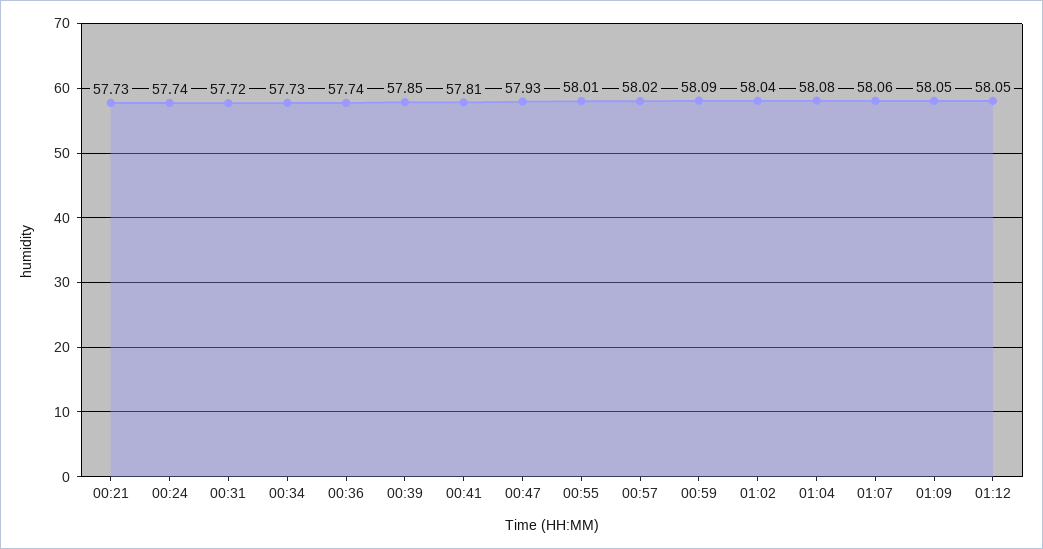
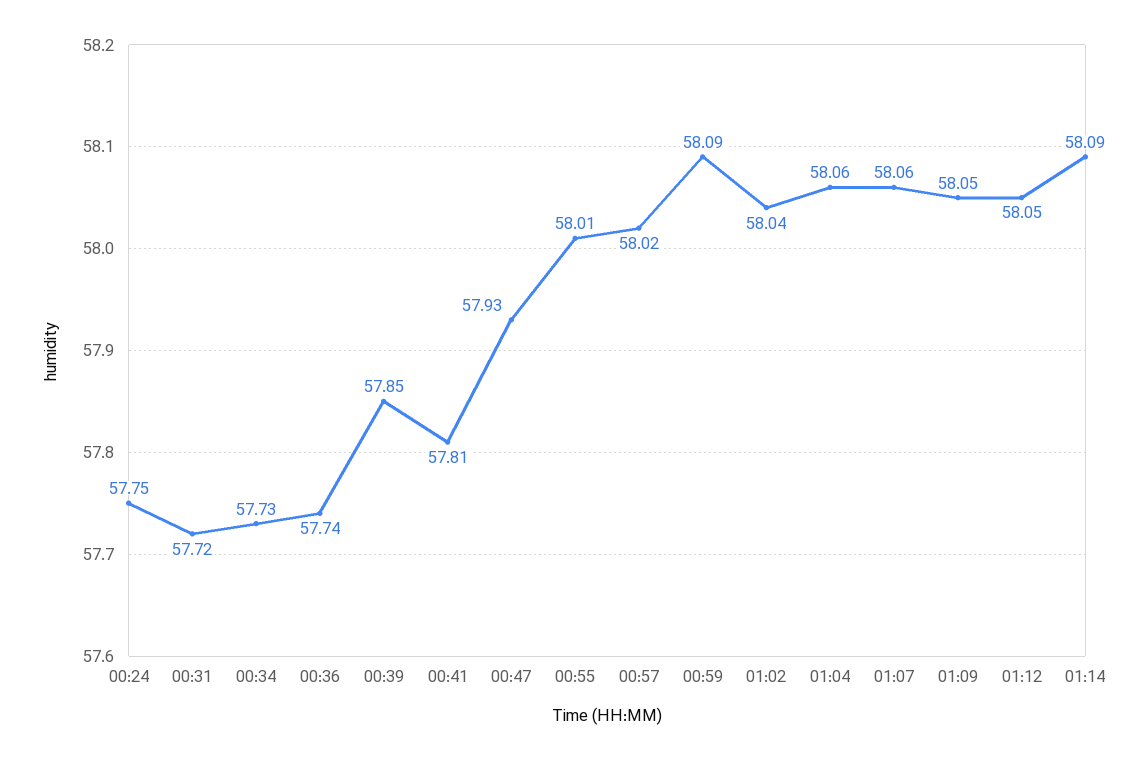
00:21: 57.73 -> none
00:24: 57.74 -> 57.75
01:04: 58.08 -> 58.06
01:14: none -> 58.09

